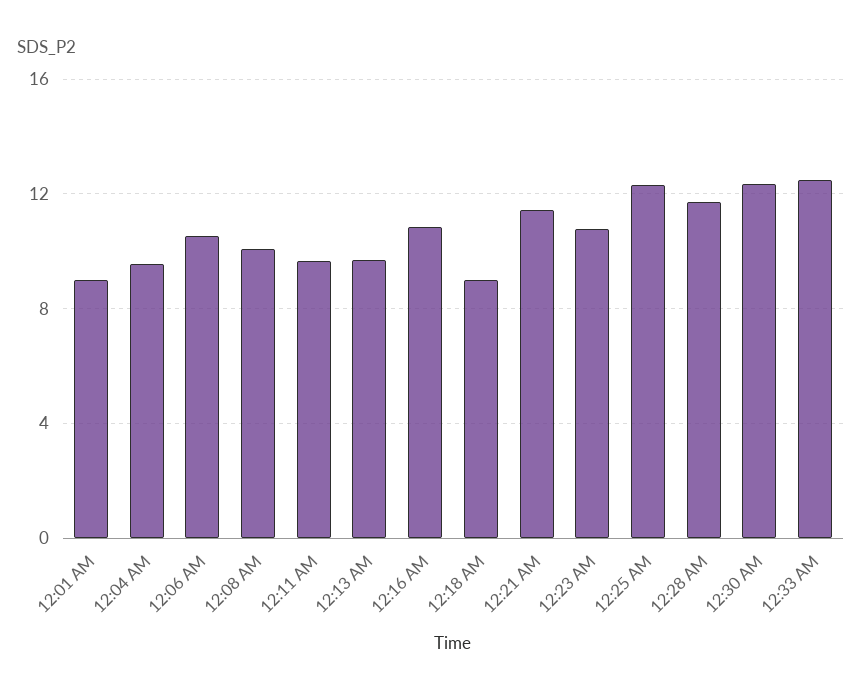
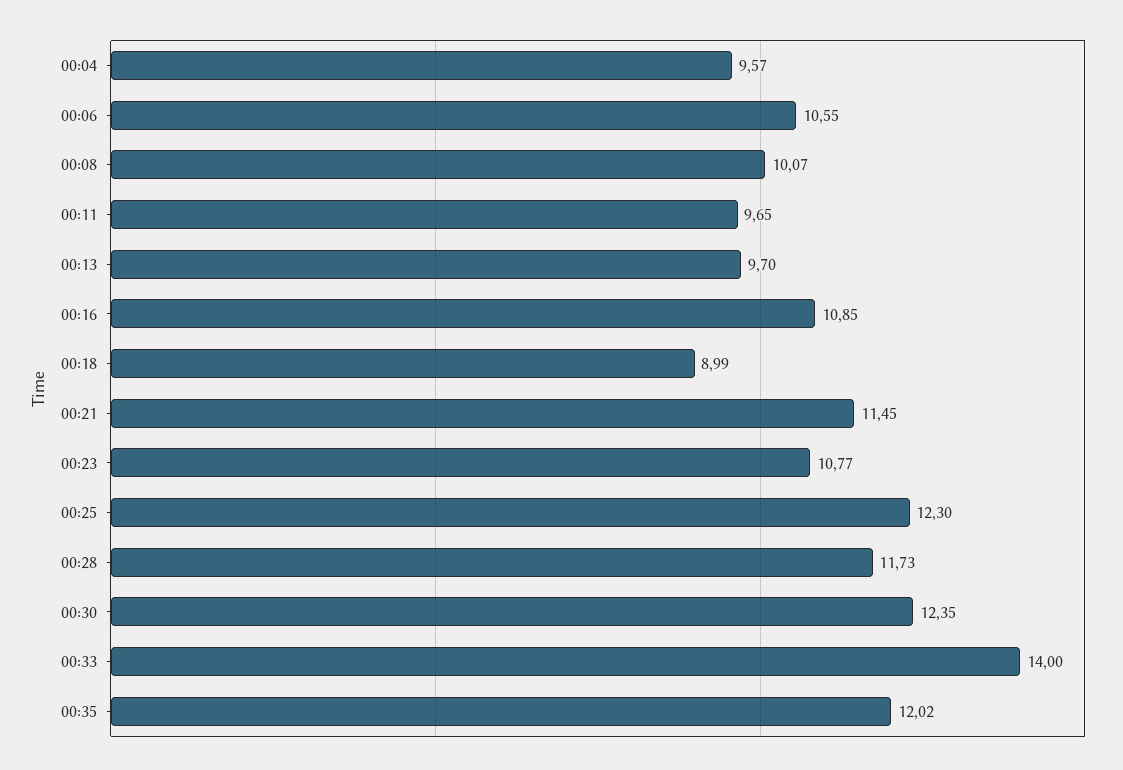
12:01 AM: 9 -> none
12:33 AM: 12.5 -> 14
00:35: none -> 12.02

